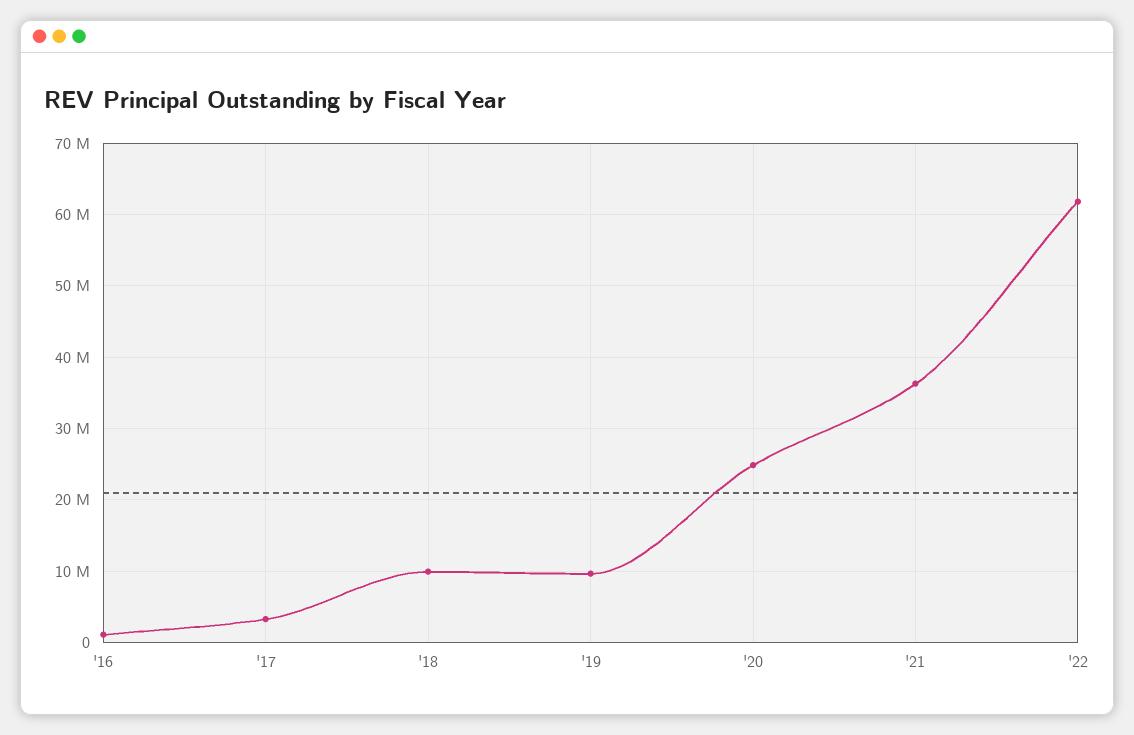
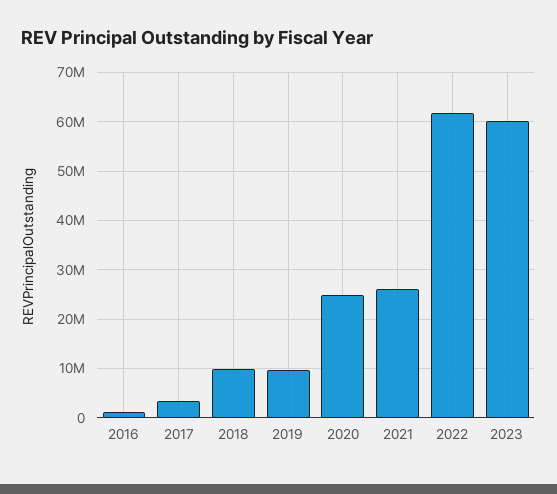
'21: 36000000 -> 26000000
2023: none -> 60000000

